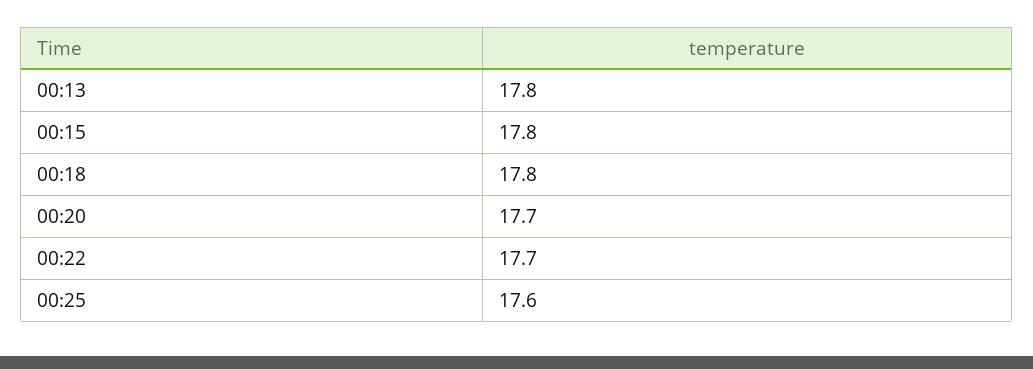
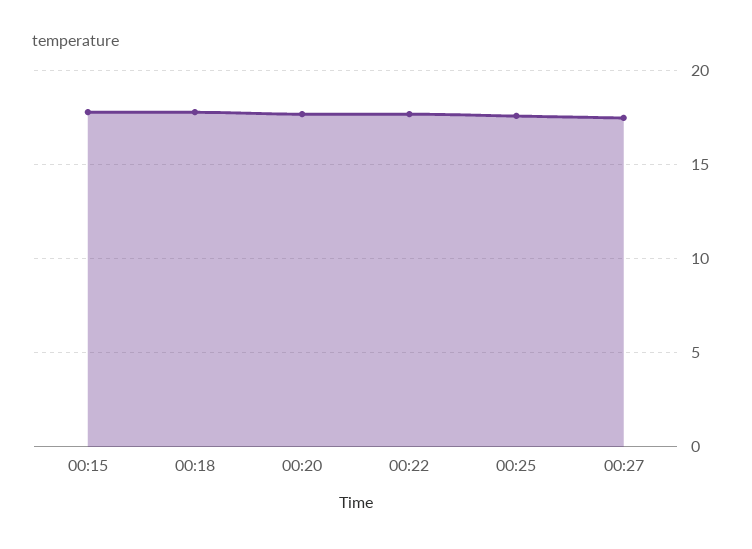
00:13: 17.8 -> none
00:27: none -> 17.5

